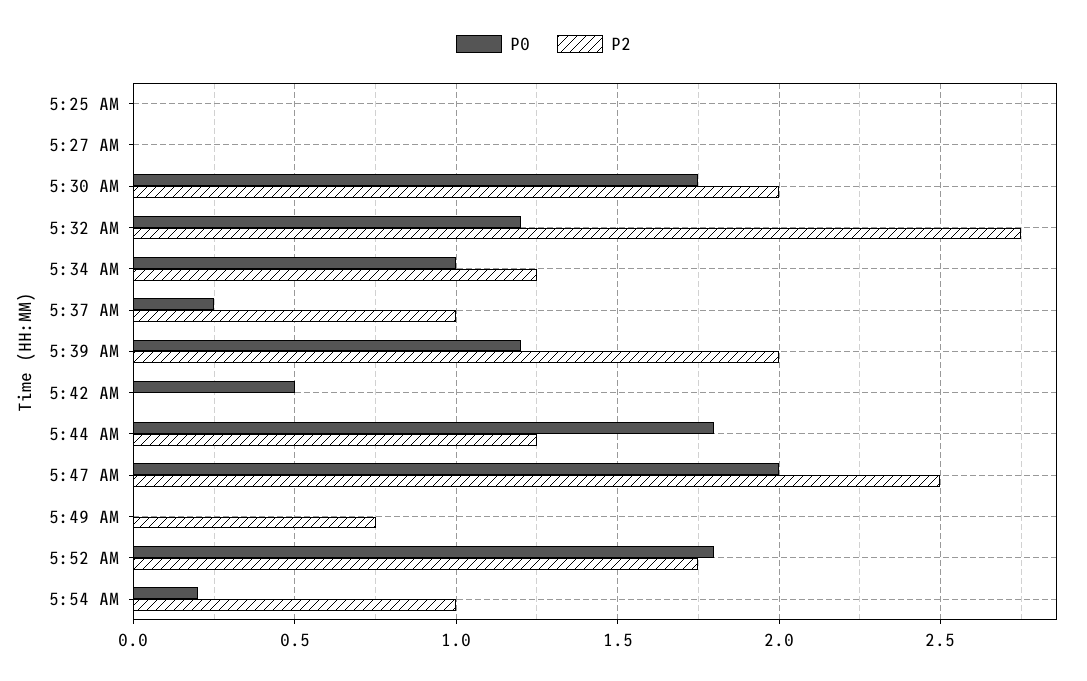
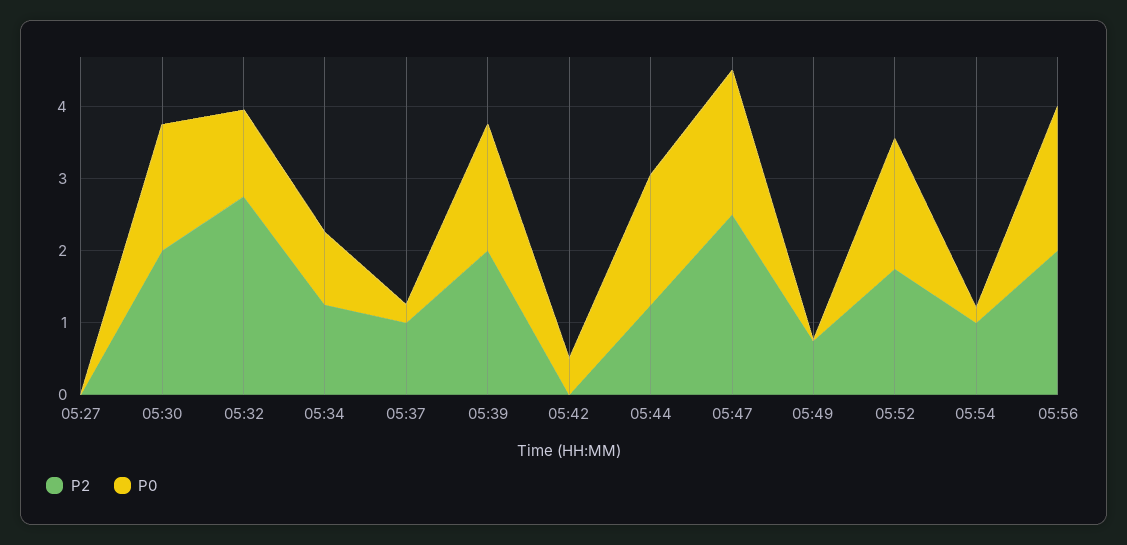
P0, 5:25 AM: 0 -> none
P2, 5:25 AM: 0 -> none
P0, 5:39 AM: 1.2 -> 1.8
P2, 05:56: none -> 2
P0, 05:56: none -> 2

